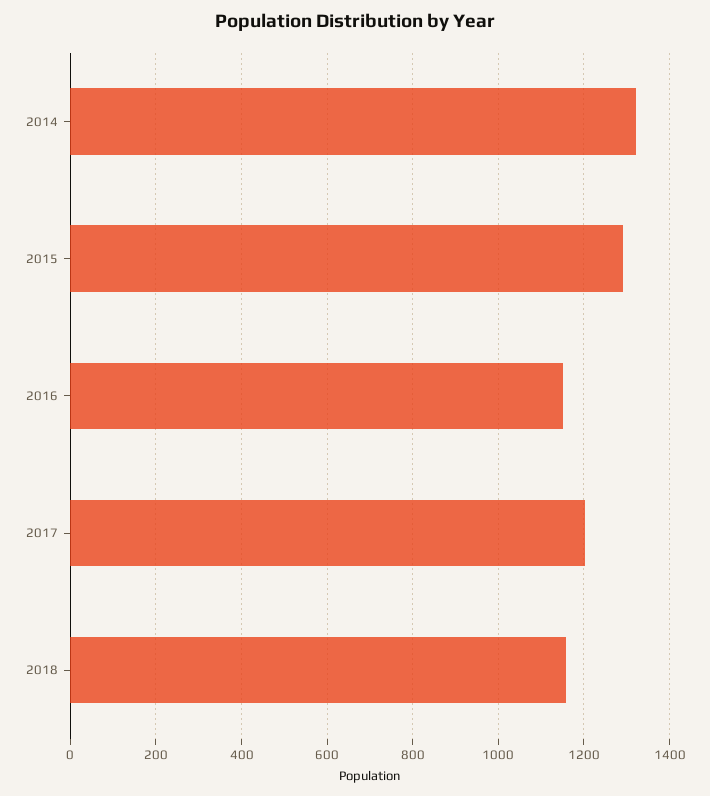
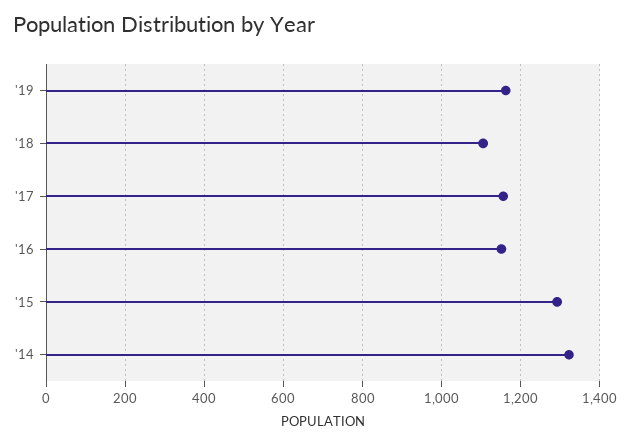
2017: 1200 -> 1160
2018: 1160 -> 1100
'19: none -> 1160

